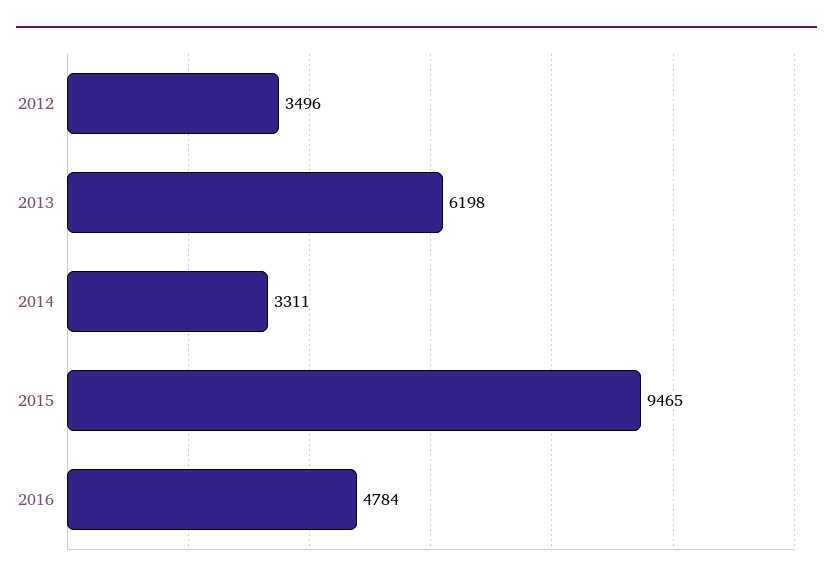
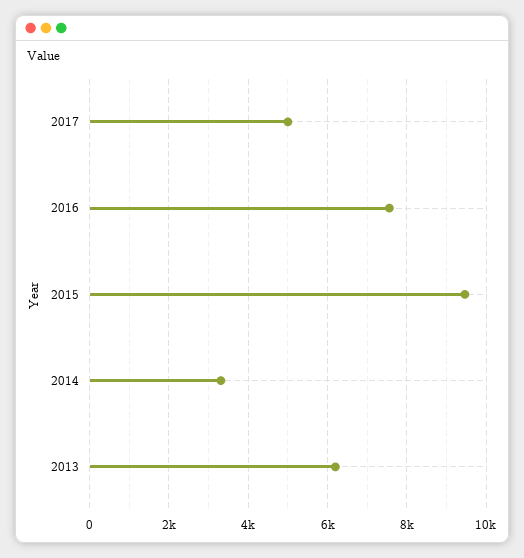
2012: 3496 -> none
2016: 4784 -> 7600
2017: none -> 5000

